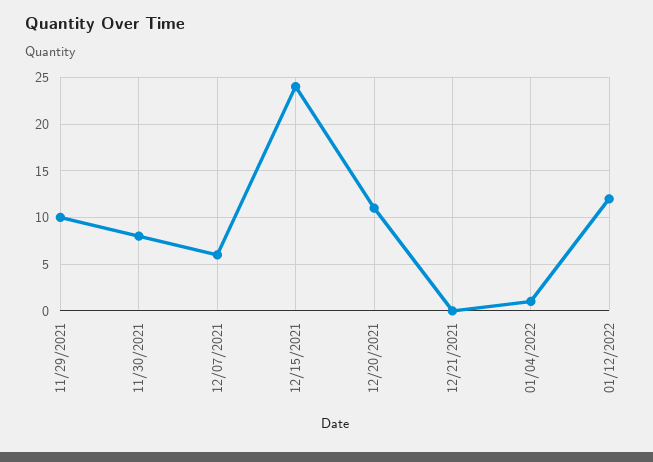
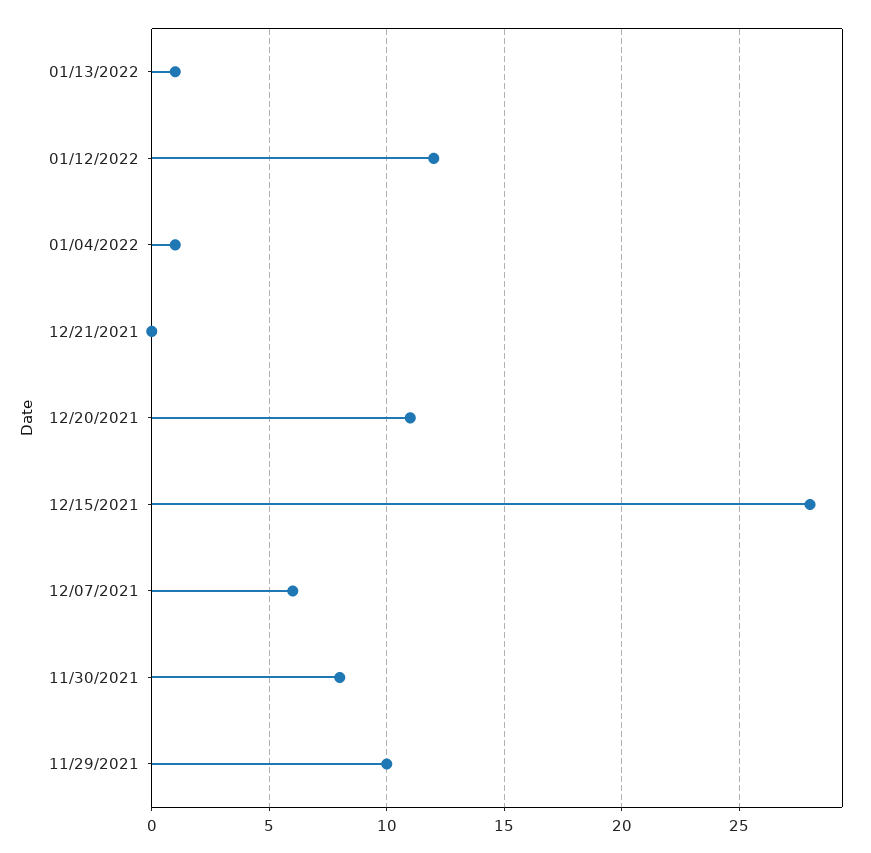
12/15/2021: 24 -> 28
01/13/2022: none -> 1

